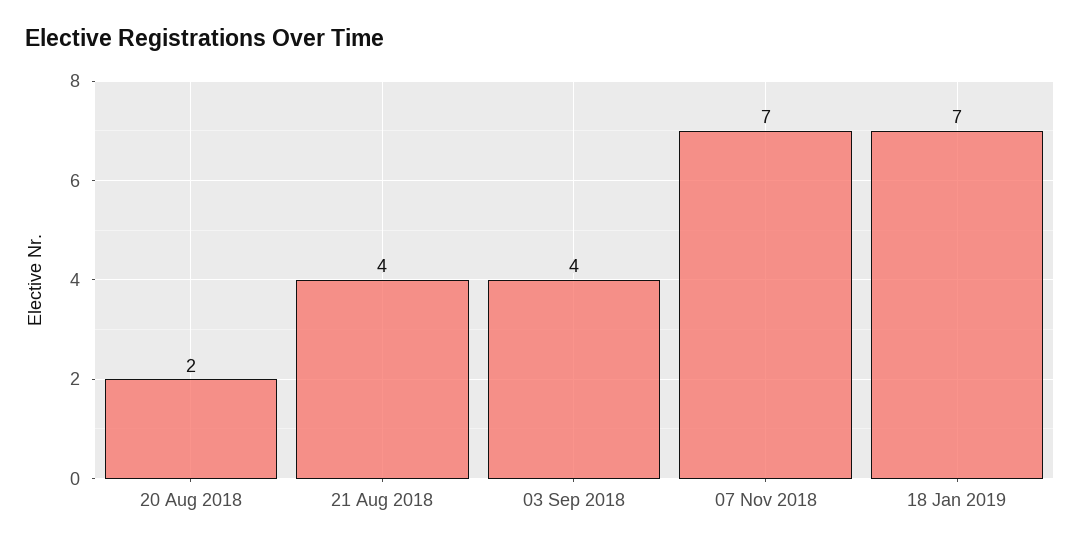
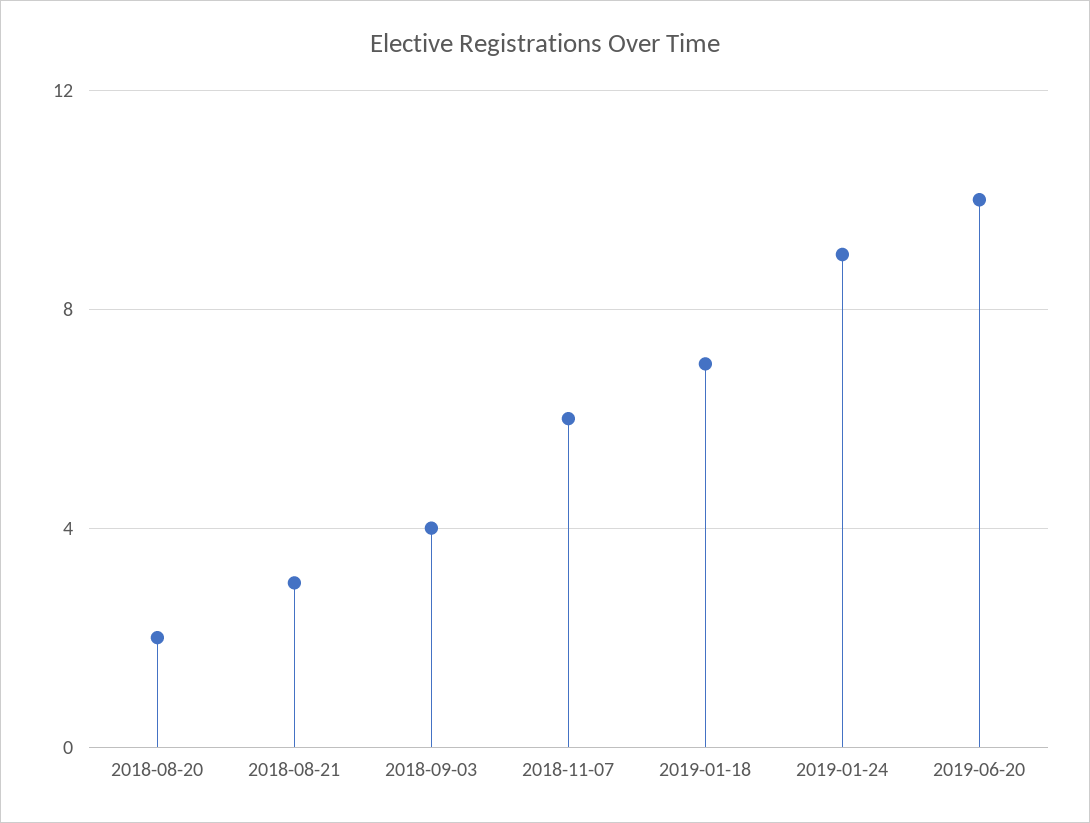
21 Aug 2018: 4 -> 3
07 Nov 2018: 7 -> 6
2019-01-24: none -> 9
2019-06-20: none -> 10

